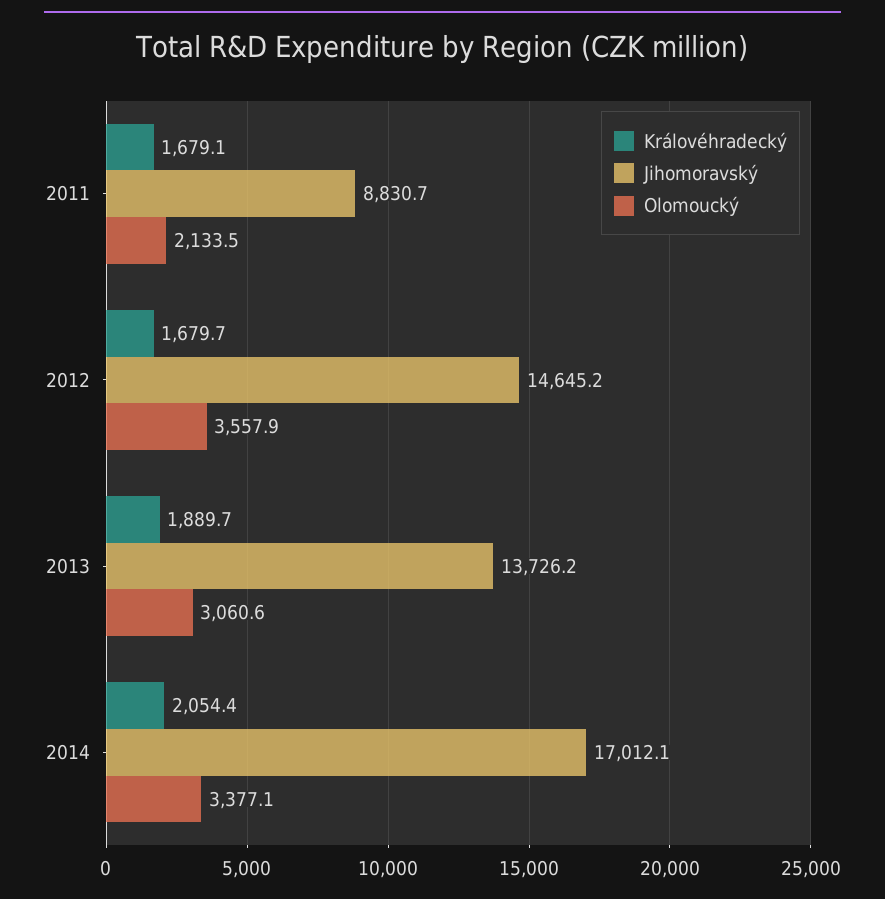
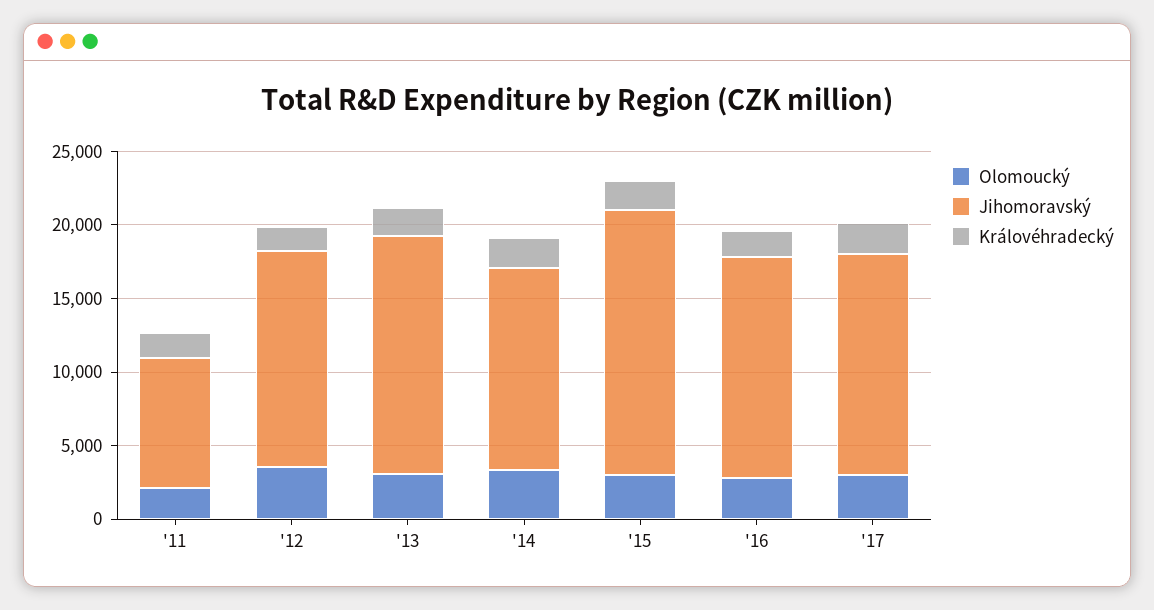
Jihomoravský, 2013: 13726.2 -> 16000
Jihomoravský, 2014: 17012.1 -> 14000
Olomoucký, '15: none -> 3000
Jihomoravský, '15: none -> 18000
Královéhradecký, '15: none -> 2000
Olomoucký, '16: none -> 3000
Jihomoravský, '16: none -> 15000
Královéhradecký, '16: none -> 2000
Olomoucký, '17: none -> 3000
Jihomoravský, '17: none -> 15000
Královéhradecký, '17: none -> 2000

